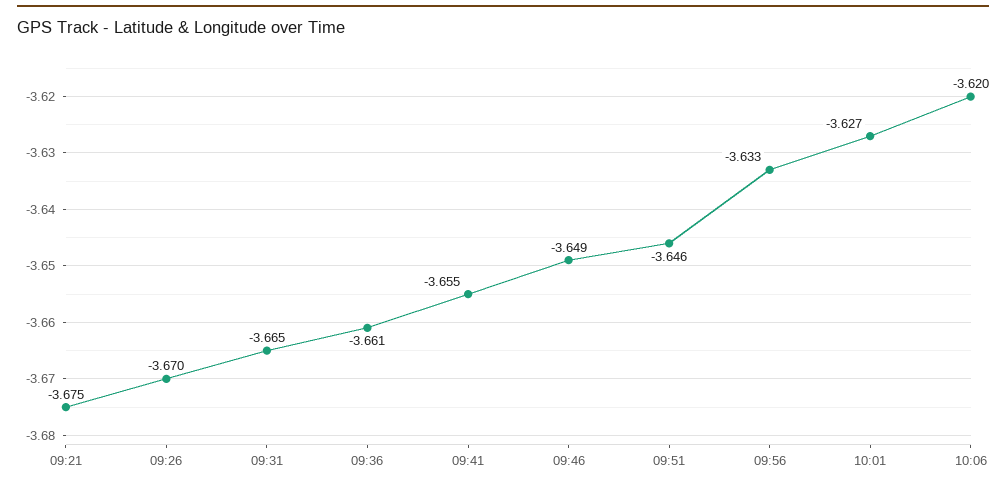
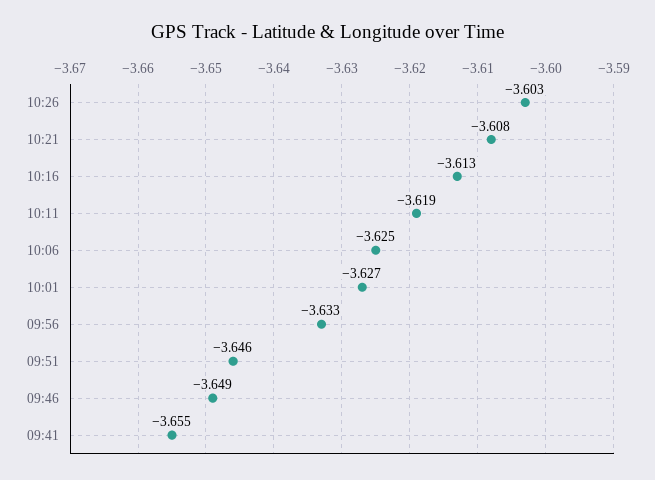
09:21: -3.675 -> none
09:26: -3.67 -> none
09:31: -3.665 -> none
09:36: -3.661 -> none
10:06: -3.62 -> -3.625
10:26: none -> -3.603
10:21: none -> -3.608
10:16: none -> -3.613
10:11: none -> -3.619

